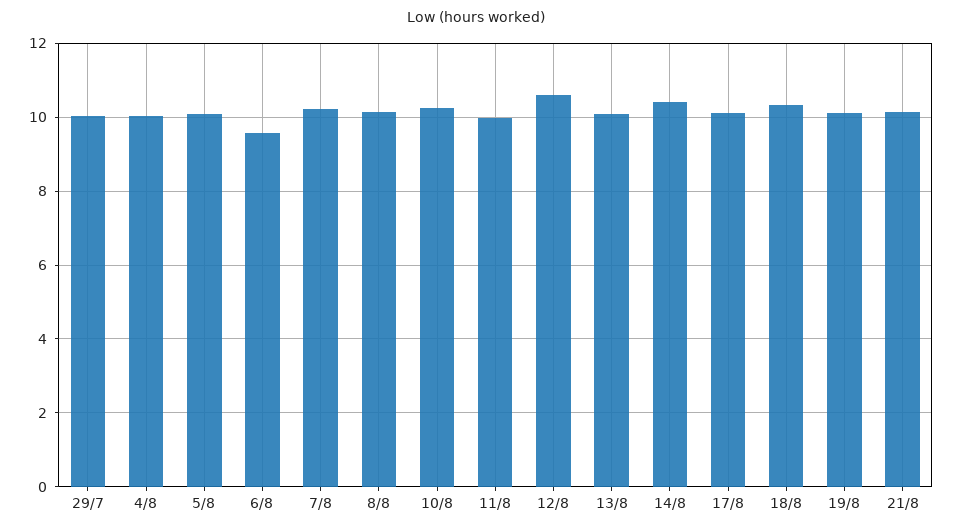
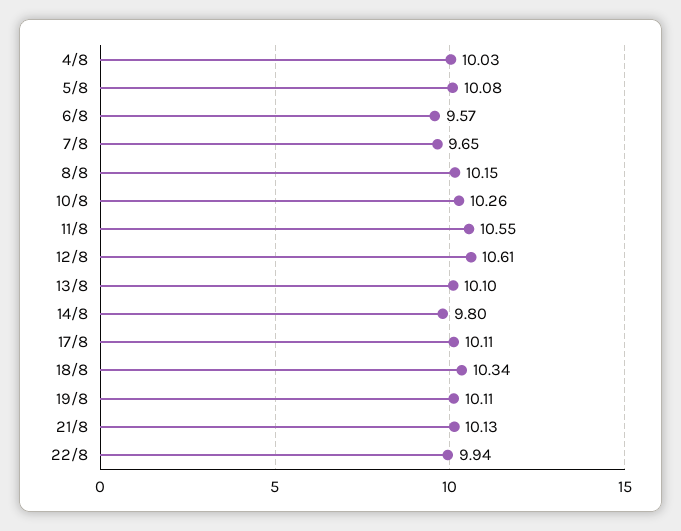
29/7: 10 -> none
7/8: 10.2 -> 9.65
11/8: 10 -> 10.55
14/8: 10.4 -> 9.8
22/8: none -> 9.94

